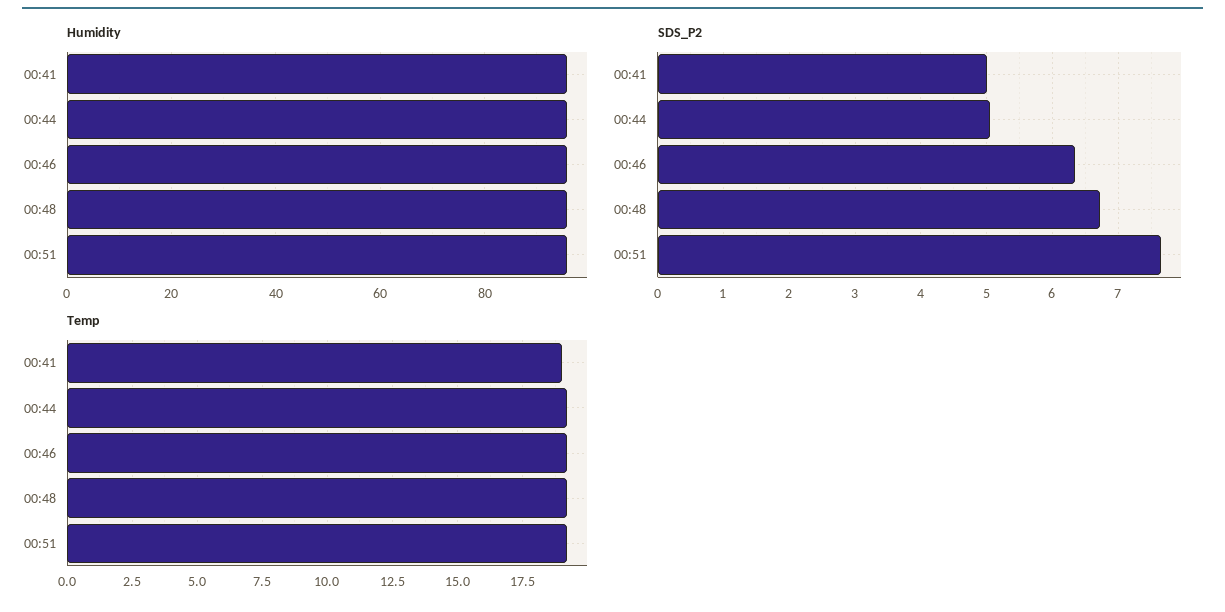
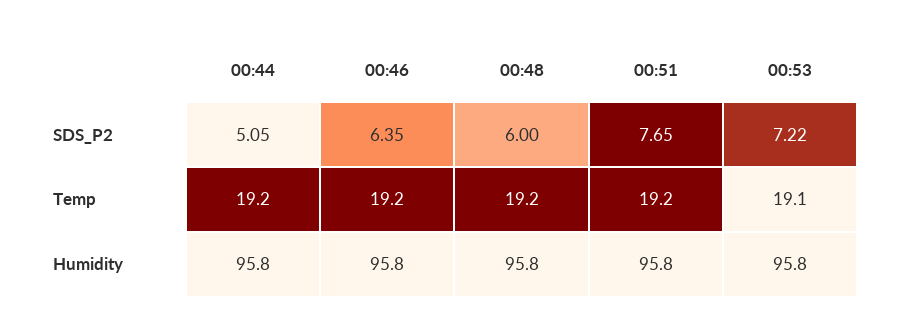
Humidity, 00:41: 96 -> none
SDS_P2, 00:41: 5 -> none
SDS_P2, 00:48: 6.7 -> 6
Temp, 00:41: 19 -> none
SDS_P2, 00:53: none -> 7.22
Temp, 00:53: none -> 19.1
Humidity, 00:53: none -> 95.8

